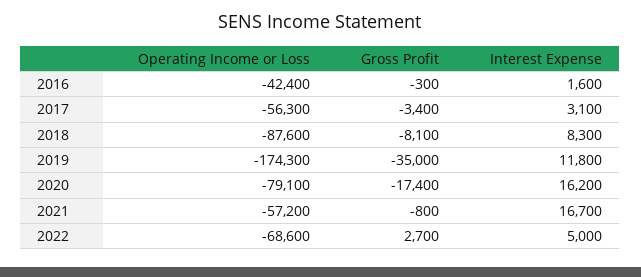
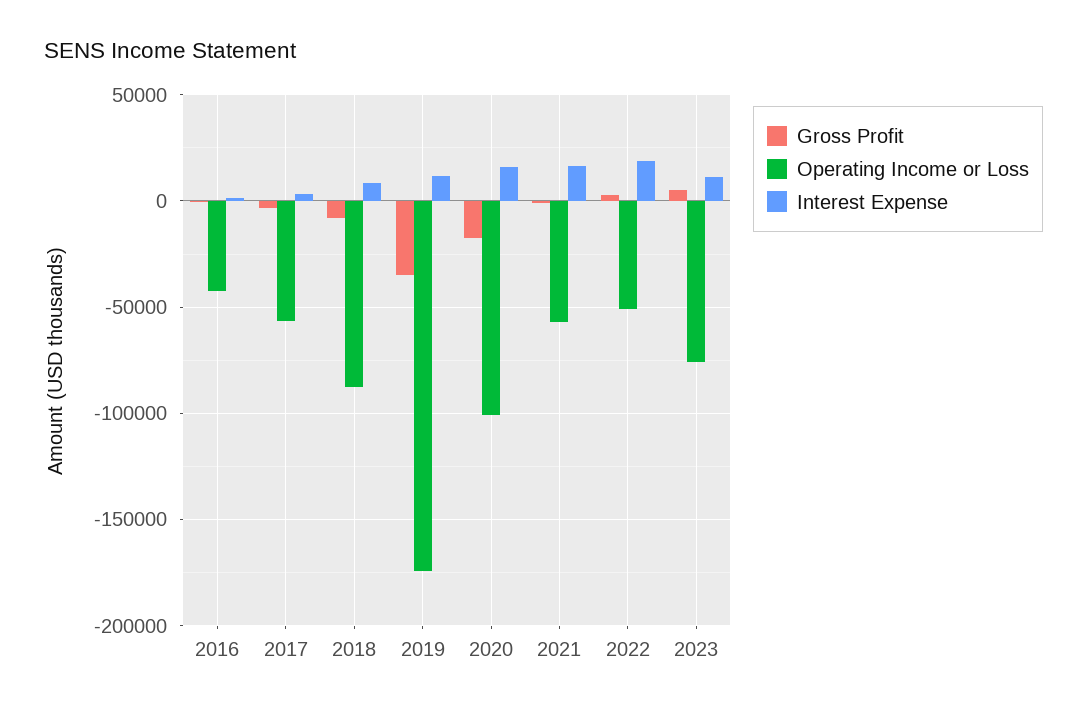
Operating Income or Loss, 2020: -79100 -> -100000
Operating Income or Loss, 2022: -68600 -> -50000
Interest Expense, 2022: 5000 -> 20000
Gross Profit, 2023: none -> 5000
Operating Income or Loss, 2023: none -> -75000
Interest Expense, 2023: none -> 10000

